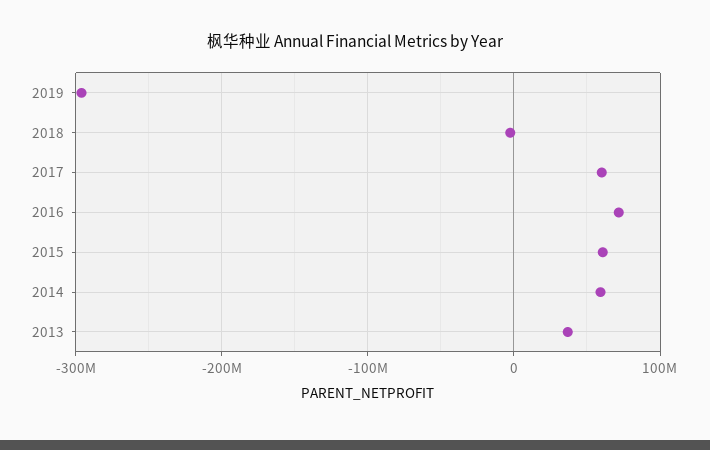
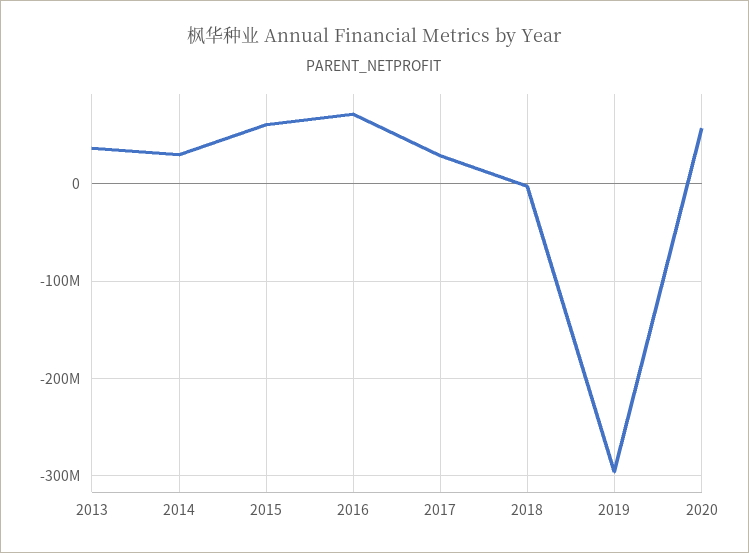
2017: 60000000 -> 30000000
2014: 60000000 -> 30000000
2020: none -> 60000000

